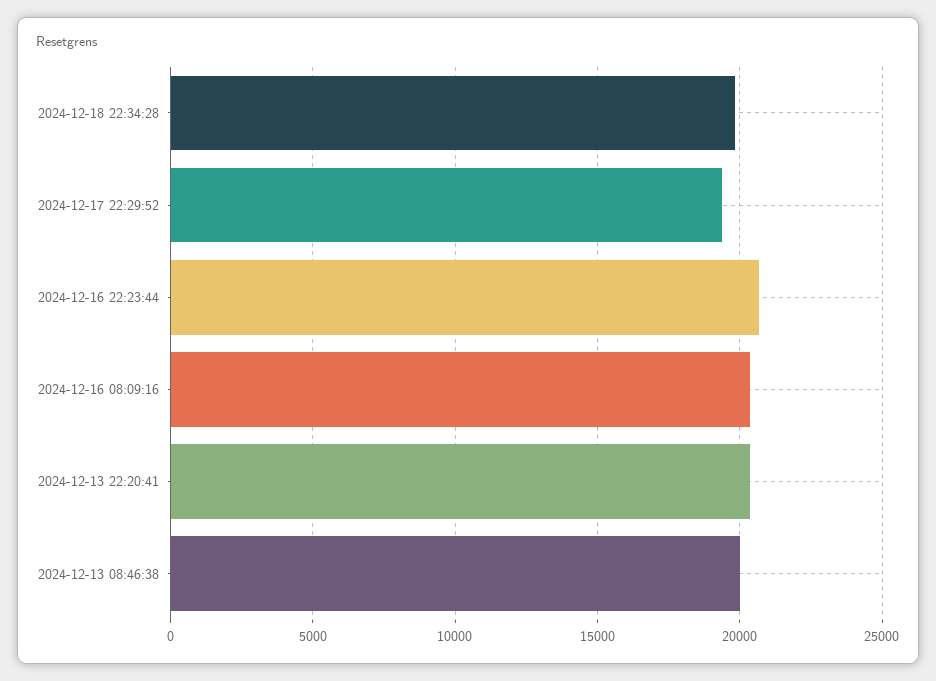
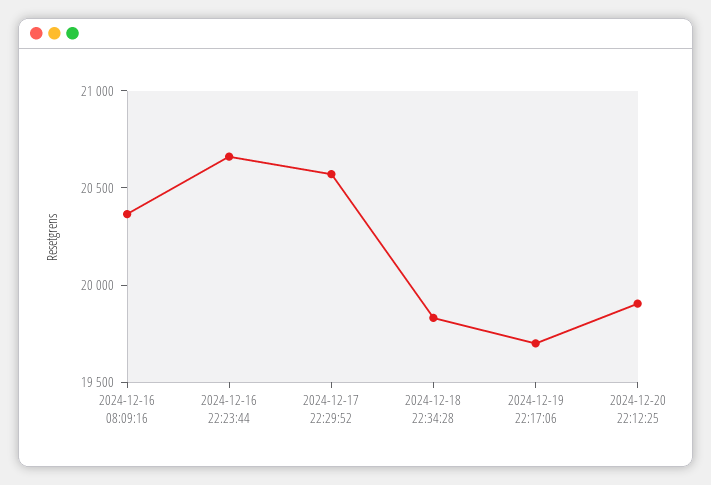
2024-12-17 22:29:52: 19500 -> 20600
2024-12-13 22:20:41: 20500 -> none
2024-12-13 08:46:38: 20000 -> none
2024-12-19 22:17:06: none -> 19700
2024-12-20 22:12:25: none -> 19900

